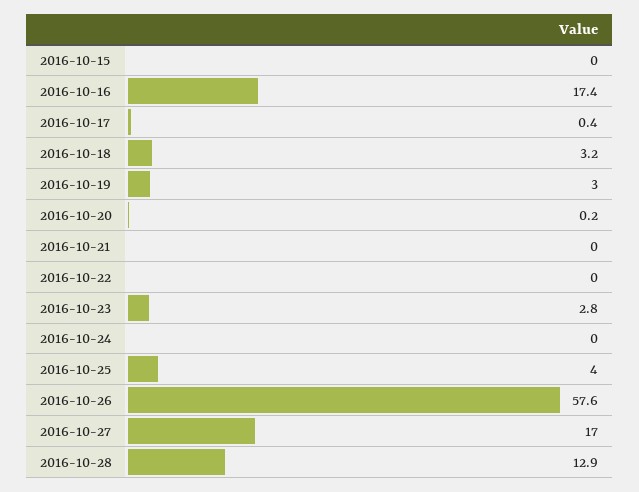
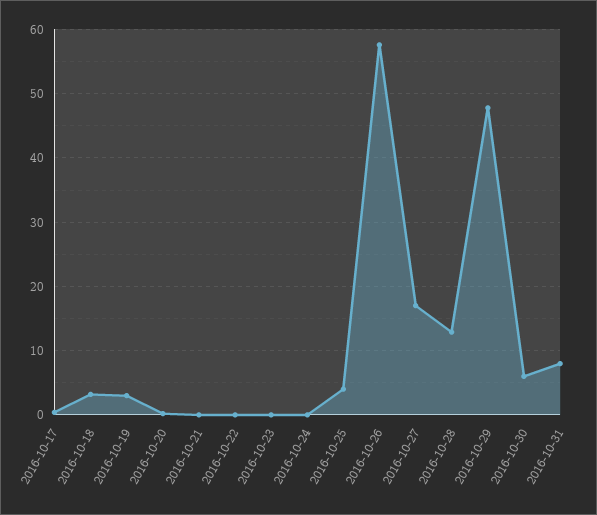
2016-10-15: 0 -> none
2016-10-16: 17.4 -> none
2016-10-23: 2.8 -> 0
2016-10-29: none -> 48
2016-10-30: none -> 6
2016-10-31: none -> 8

